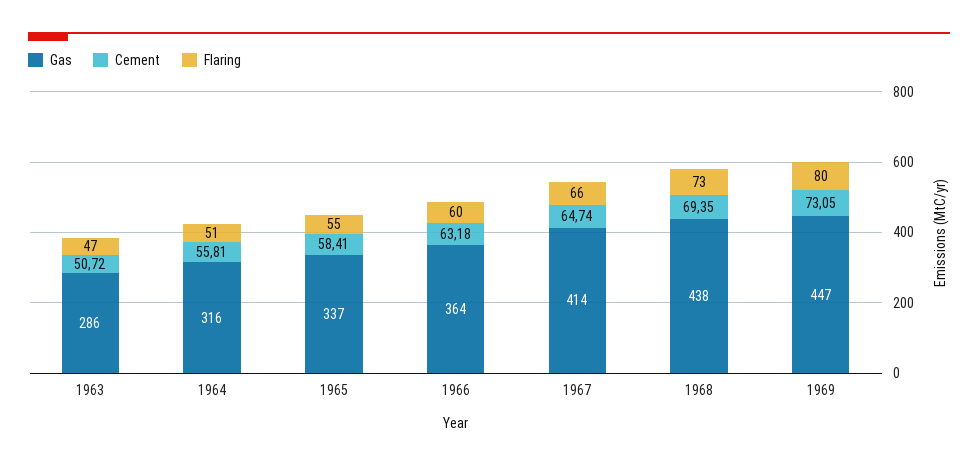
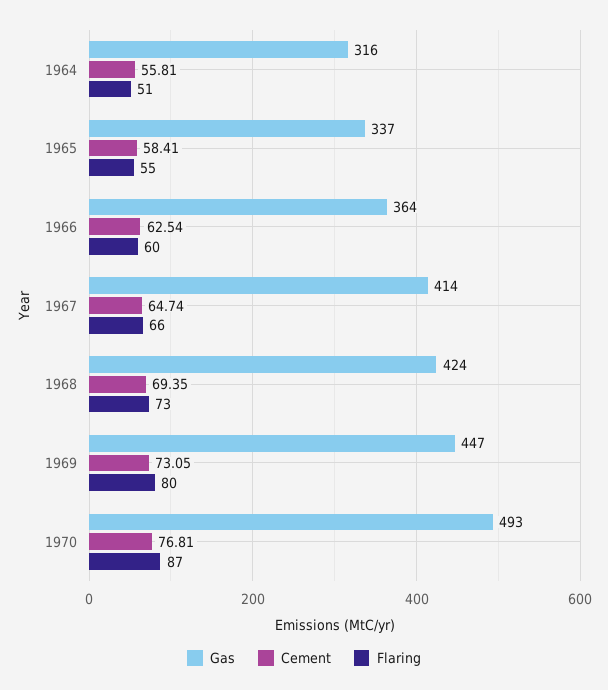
Gas, 1963: 286 -> none
Cement, 1963: 50.72 -> none
Flaring, 1963: 47 -> none
Cement, 1966: 63.18 -> 62.54
Gas, 1968: 438 -> 424
Gas, 1970: none -> 493
Cement, 1970: none -> 76.81
Flaring, 1970: none -> 87

